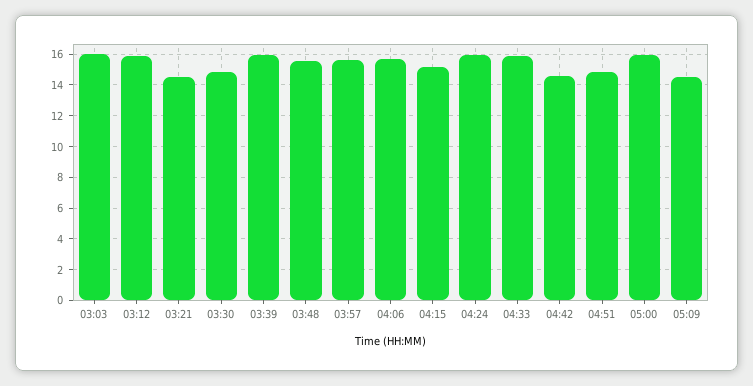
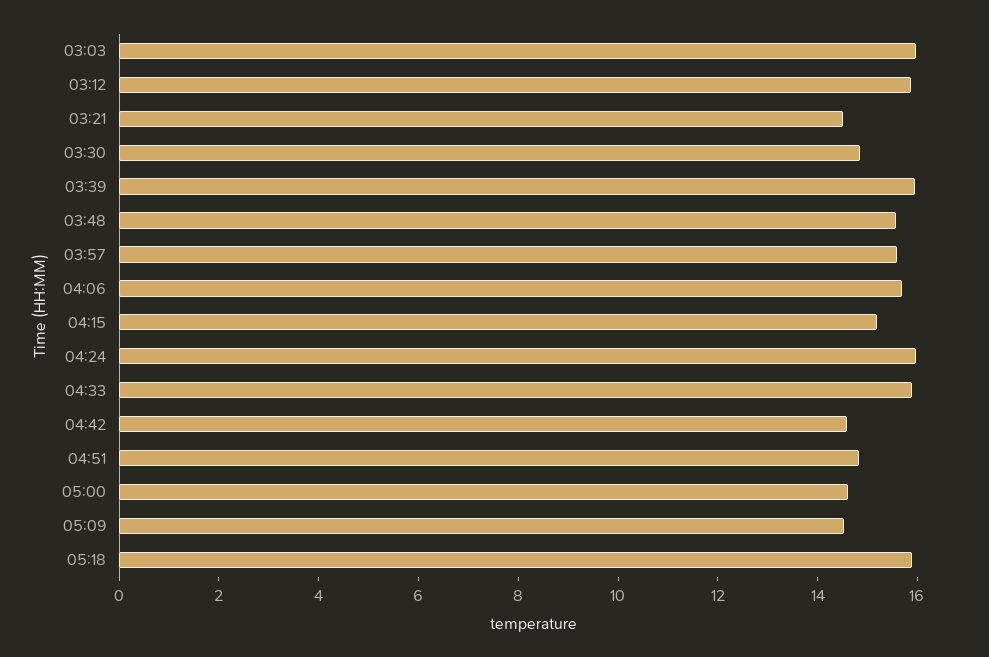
05:00: 16 -> 14.5
05:18: none -> 16

